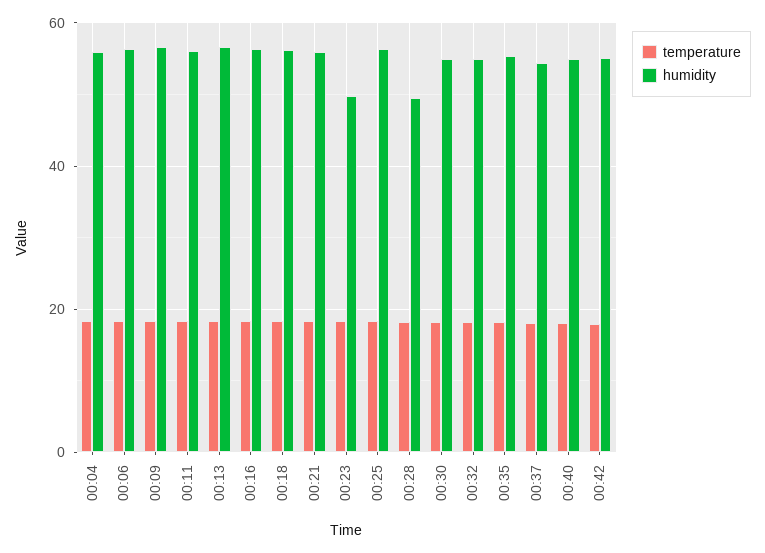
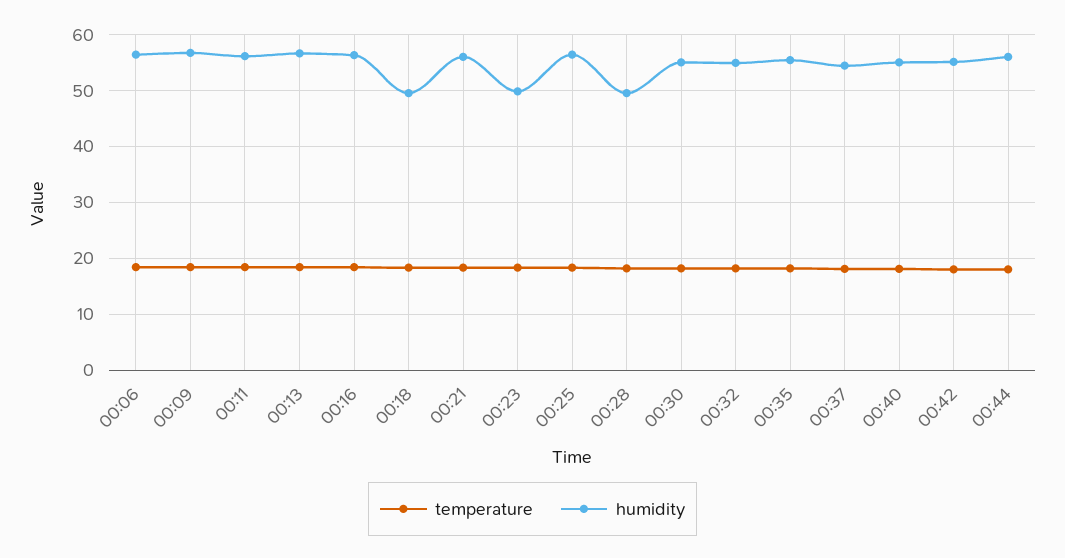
temperature, 00:04: 18 -> none
humidity, 00:04: 56 -> none
humidity, 00:18: 56 -> 50
temperature, 00:44: none -> 18
humidity, 00:44: none -> 56

